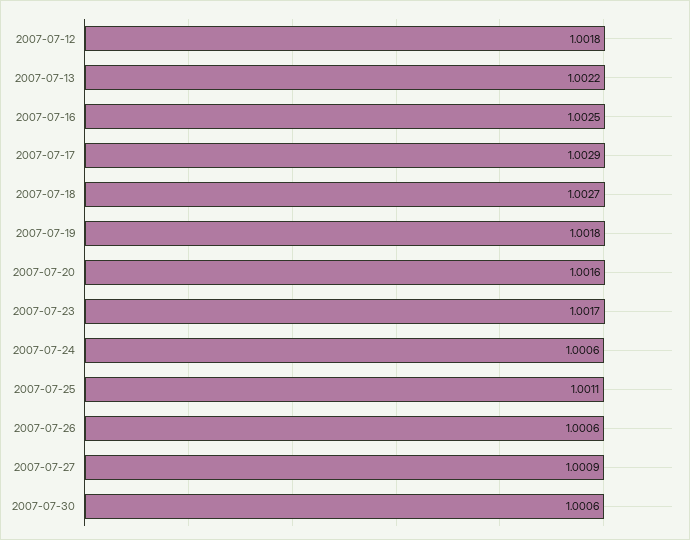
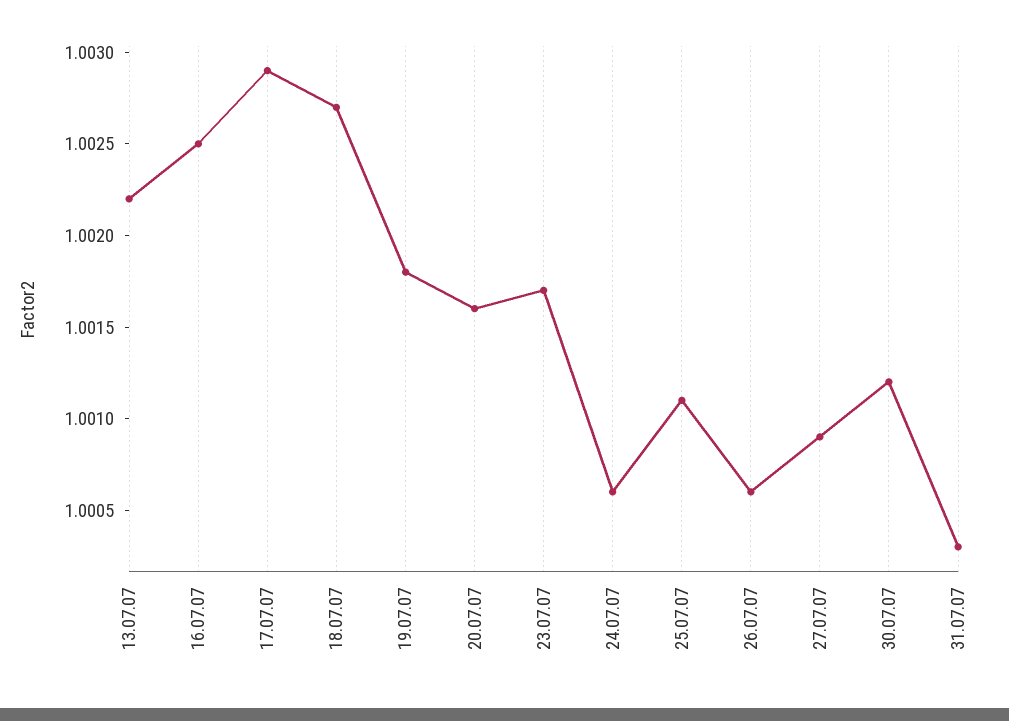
2007-07-12: 1.0018 -> none
2007-07-30: 1.0006 -> 1.0012
31.07.07: none -> 1.0003

